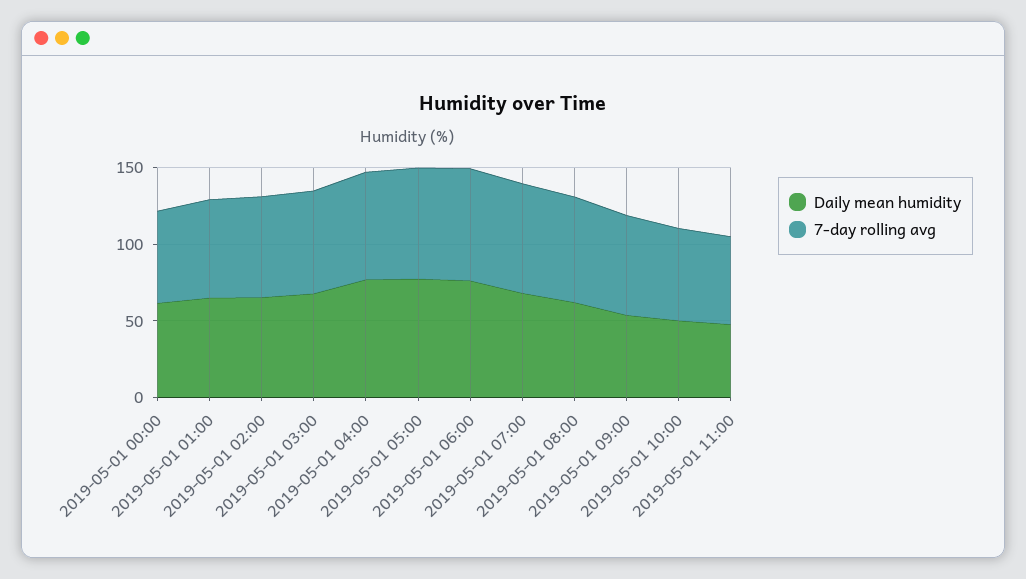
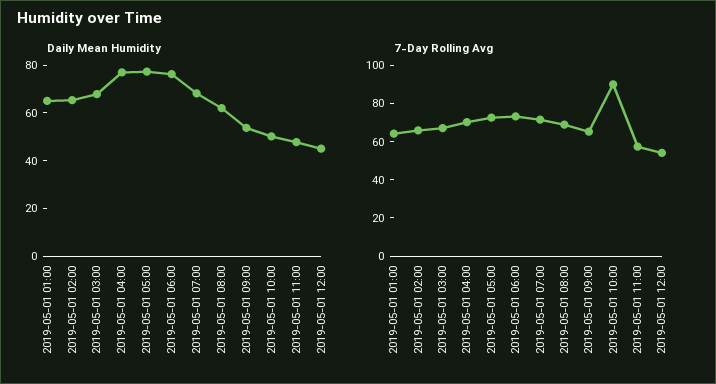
Daily mean humidity, 2019-05-01 00:00: 60 -> none
7-day rolling avg, 2019-05-01 00:00: 60 -> none
7-day rolling avg, 2019-05-01 10:00: 60 -> 90
Daily mean humidity, 2019-05-01 12:00: none -> 45
7-day rolling avg, 2019-05-01 12:00: none -> 55

